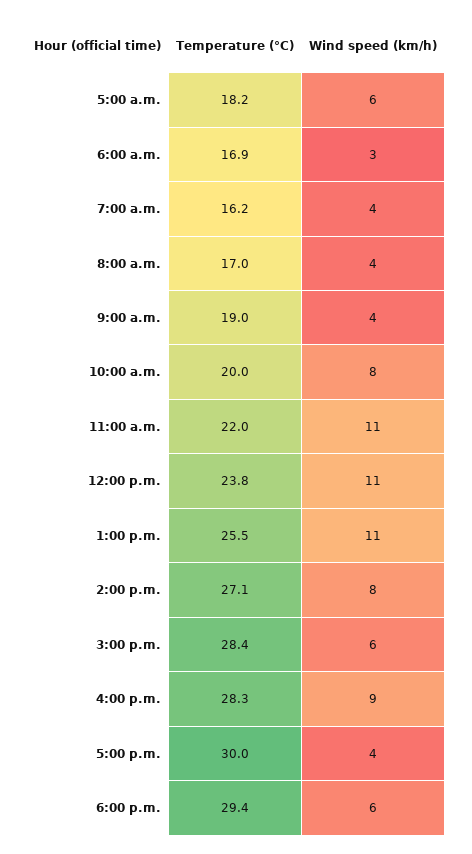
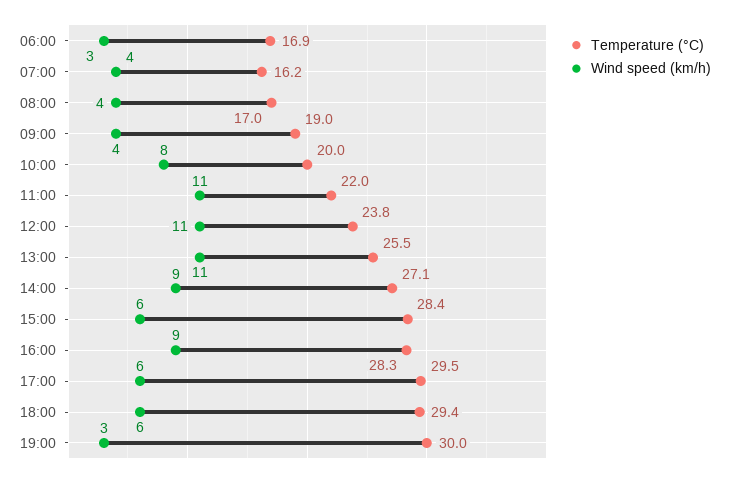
Temperature (°C), 5:00 a.m.: 18.2 -> none
Wind speed (km/h), 5:00 a.m.: 6 -> none
Wind speed (km/h), 2:00 p.m.: 8 -> 9
Temperature (°C), 5:00 p.m.: 30 -> 29.5
Wind speed (km/h), 5:00 p.m.: 4 -> 6
Temperature (°C), 19:00: none -> 30
Wind speed (km/h), 19:00: none -> 3

